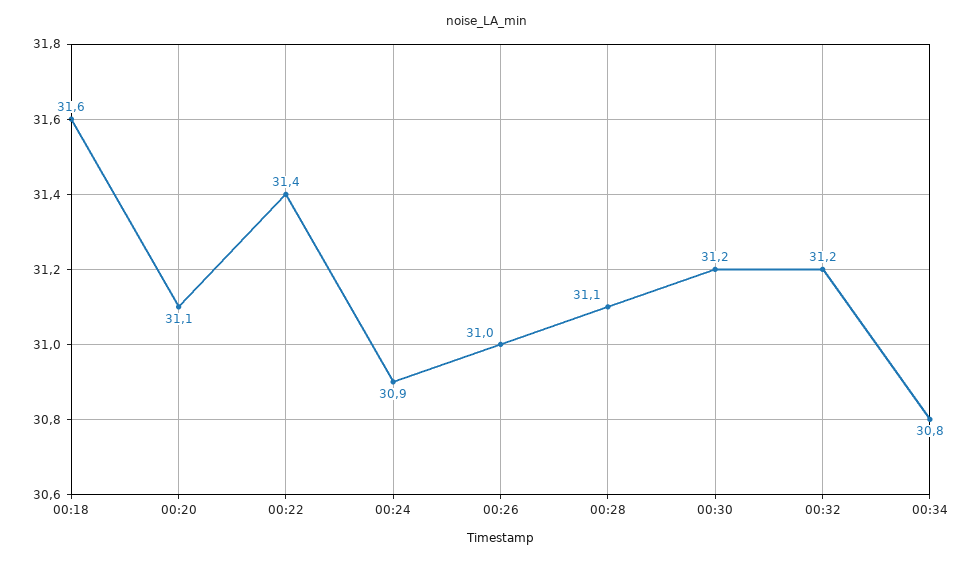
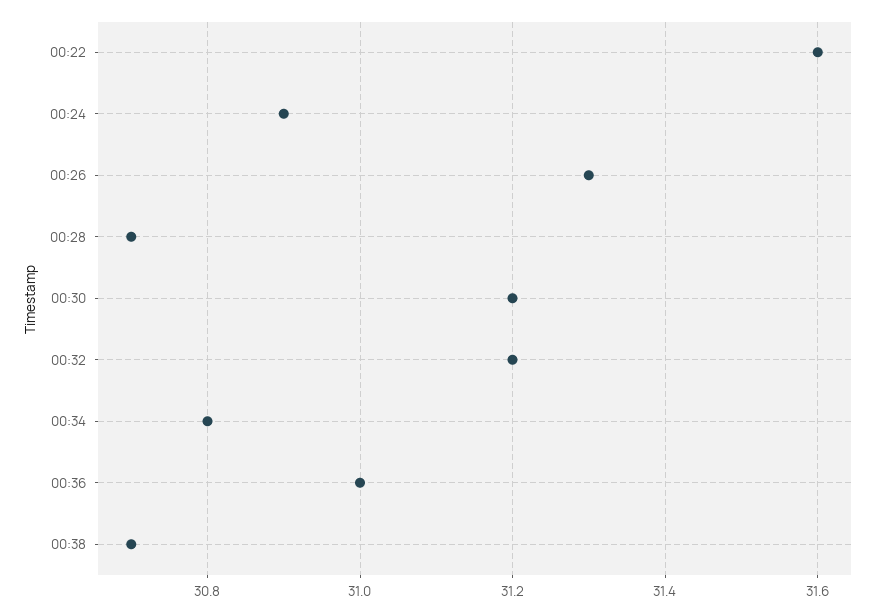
00:18: 31.6 -> none
00:20: 31.1 -> none
00:22: 31.4 -> 31.6
00:26: 31 -> 31.3
00:28: 31.1 -> 30.7
00:36: none -> 31
00:38: none -> 30.7

